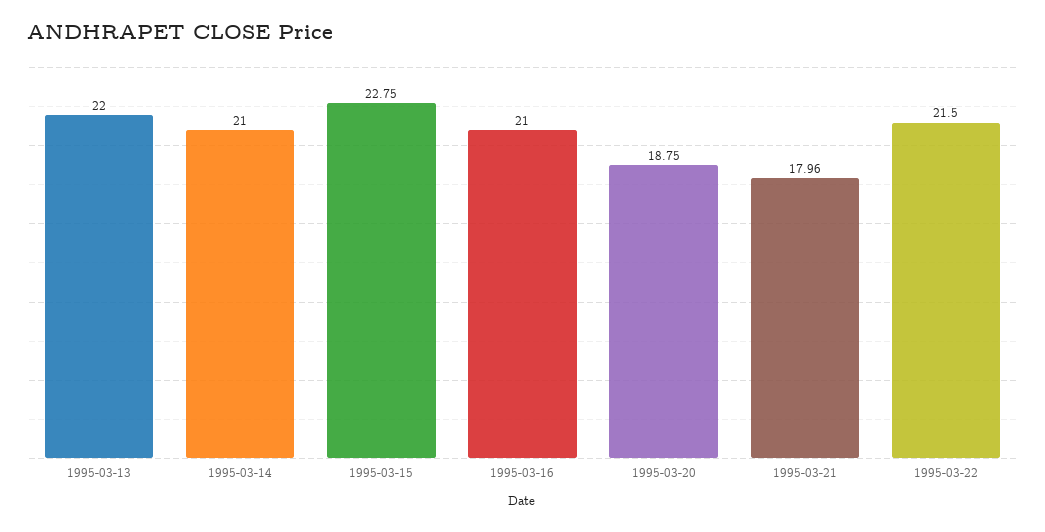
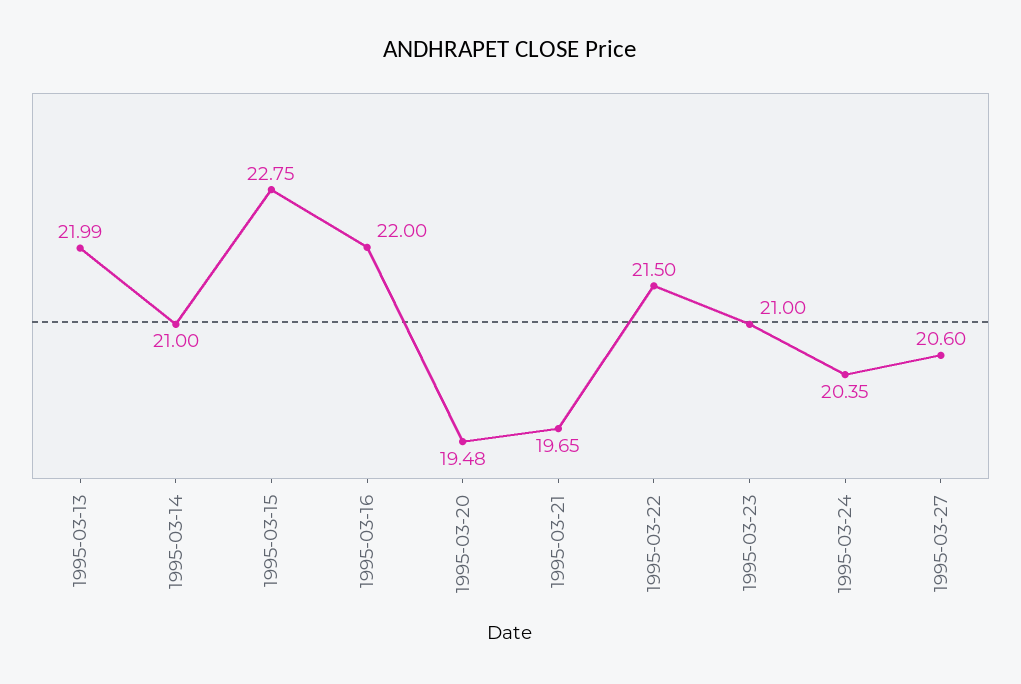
1995-03-13: 22 -> 21.99
1995-03-16: 21 -> 22
1995-03-20: 18.75 -> 19.48
1995-03-21: 17.96 -> 19.65
1995-03-23: none -> 21
1995-03-24: none -> 20.35
1995-03-27: none -> 20.6

